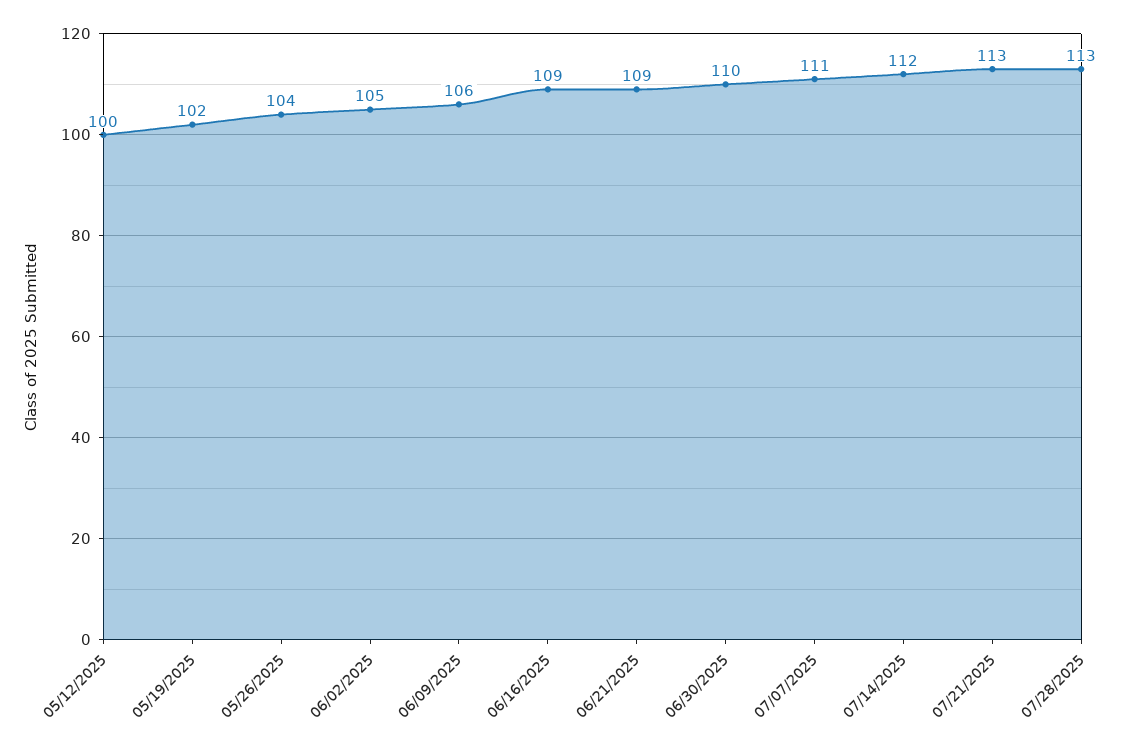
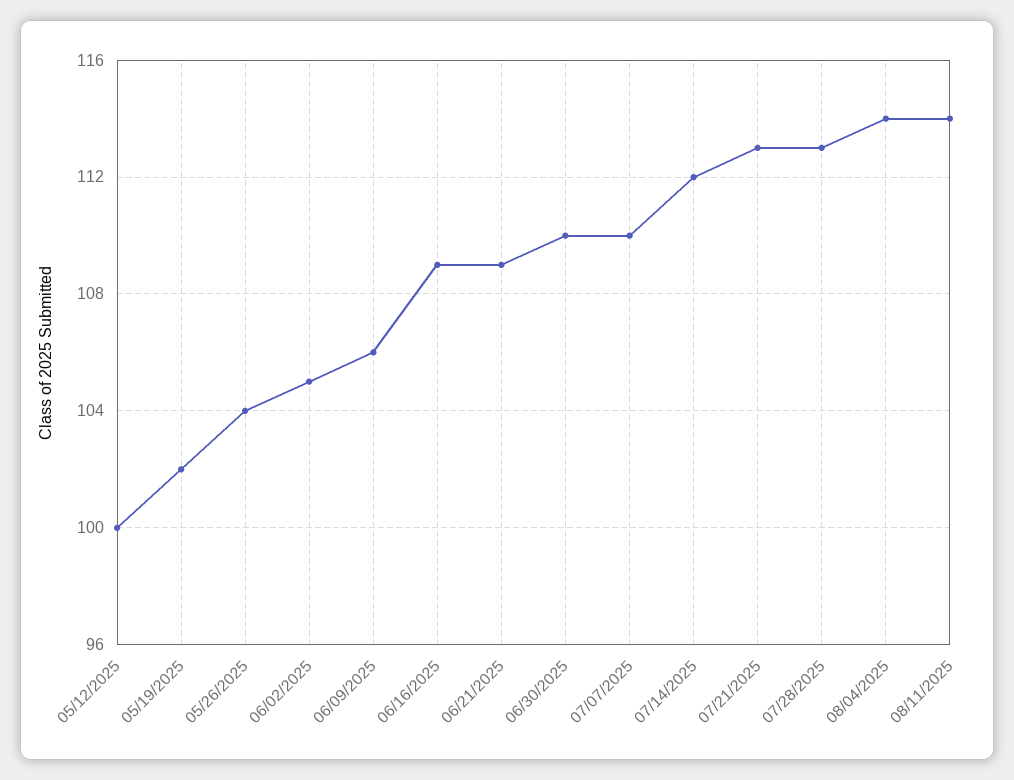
07/07/2025: 111 -> 110
08/04/2025: none -> 114
08/11/2025: none -> 114

